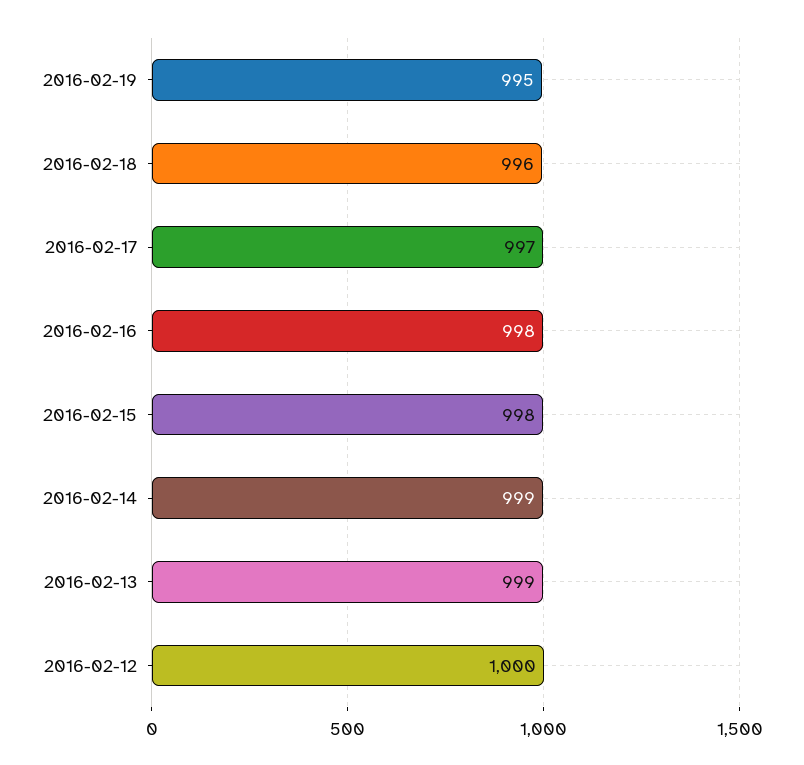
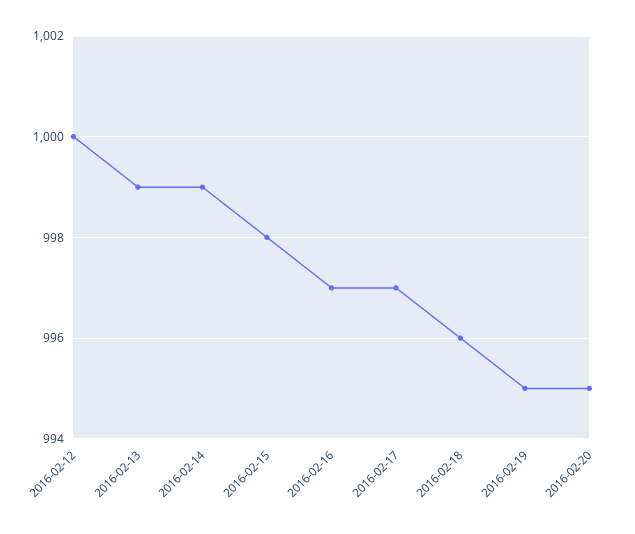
2016-02-16: 998 -> 997
2016-02-20: none -> 995

